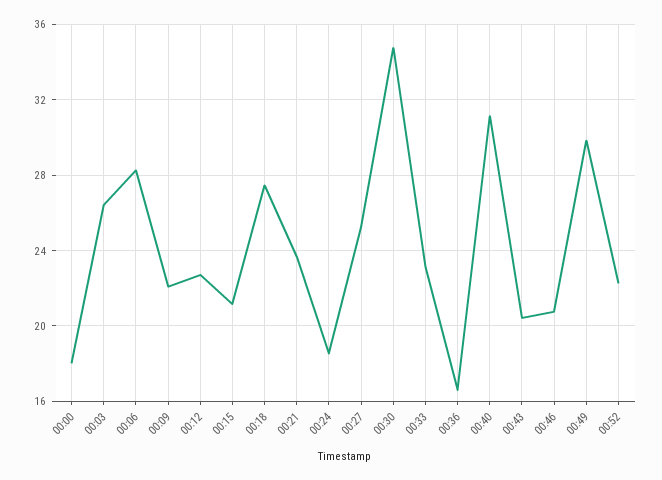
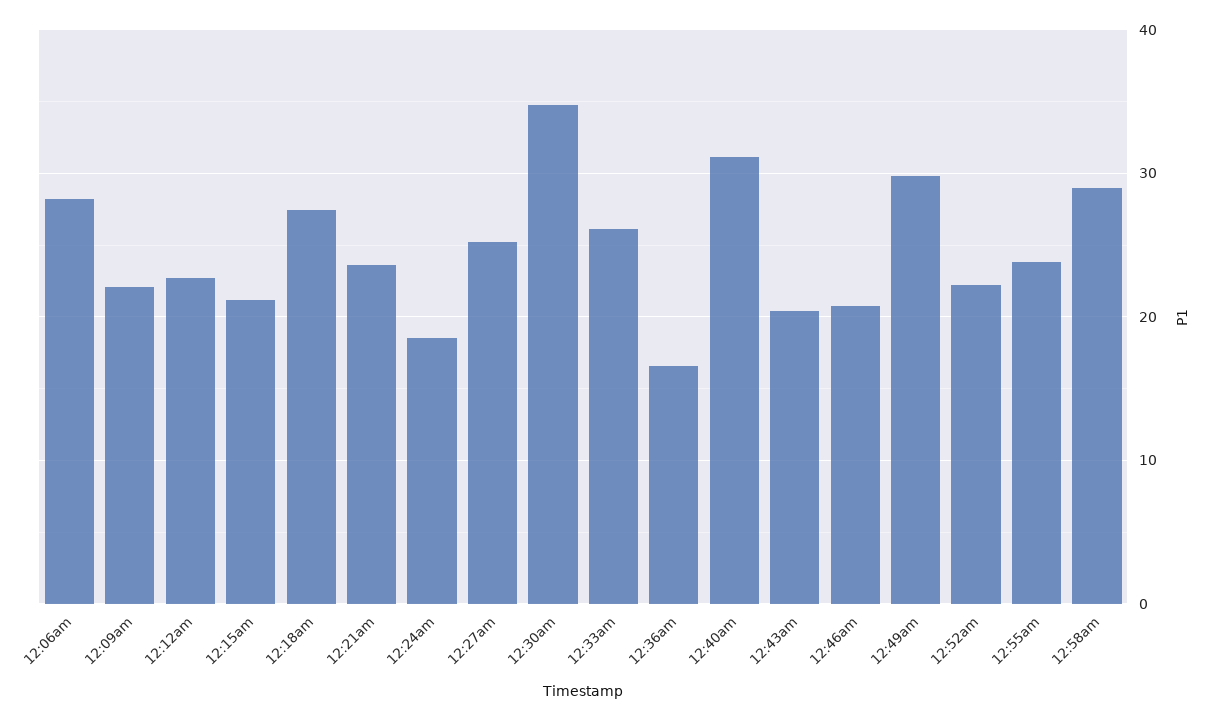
00:00: 18 -> none
00:03: 26.5 -> none
00:33: 23 -> 26
12:55am: none -> 24
12:58am: none -> 29

